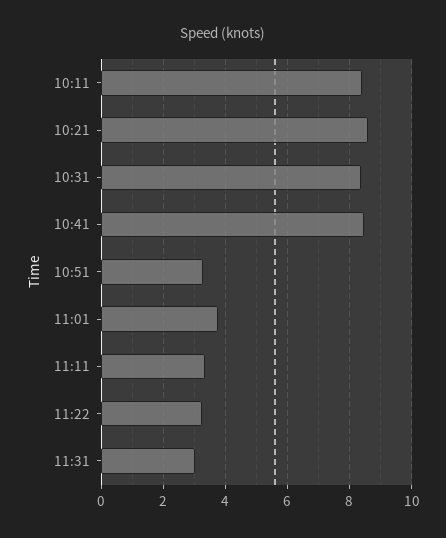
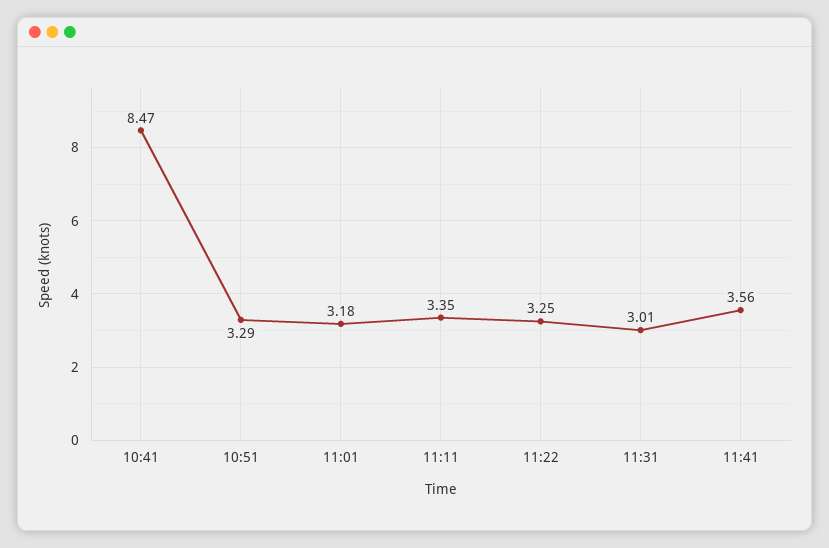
10:11: 8.4 -> none
10:21: 8.6 -> none
10:31: 8.4 -> none
11:01: 3.8 -> 3.18
11:41: none -> 3.56

